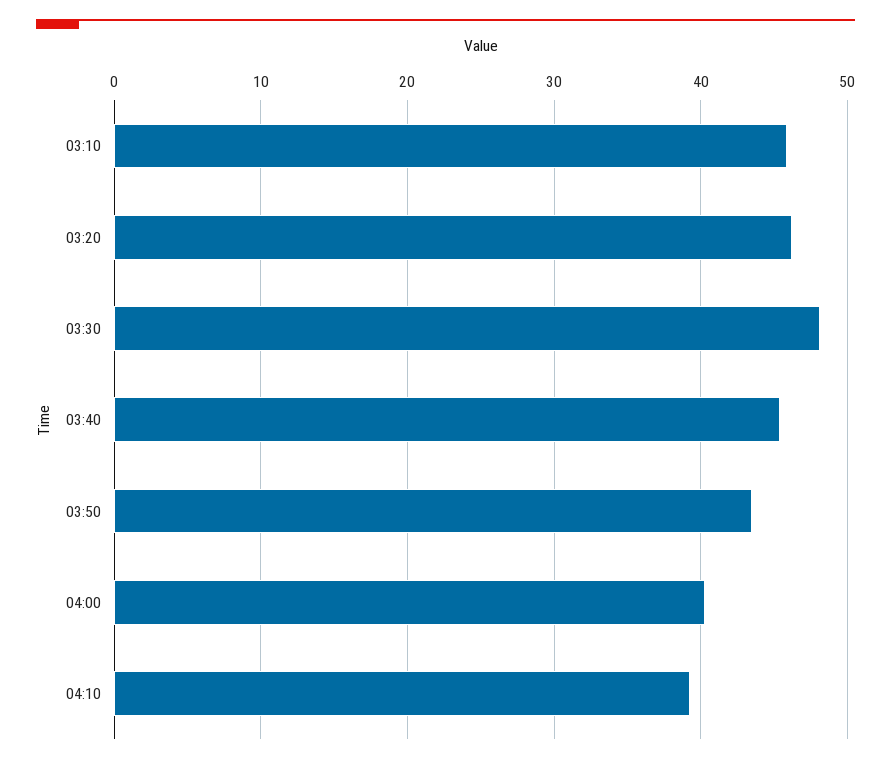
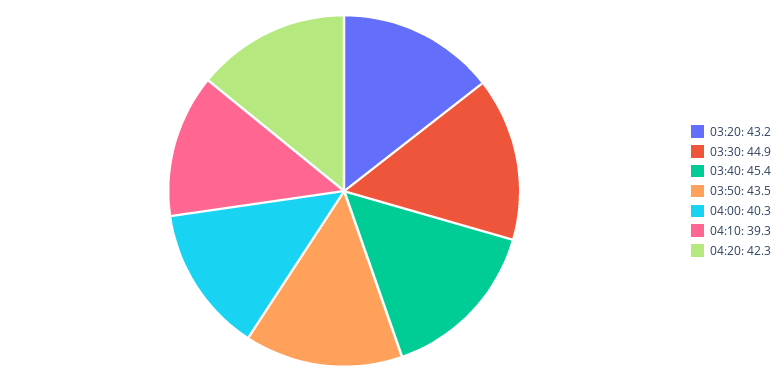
03:10: 46 -> none
03:20: 46 -> 43.2
03:30: 48 -> 44.9
04:20: none -> 42.3

